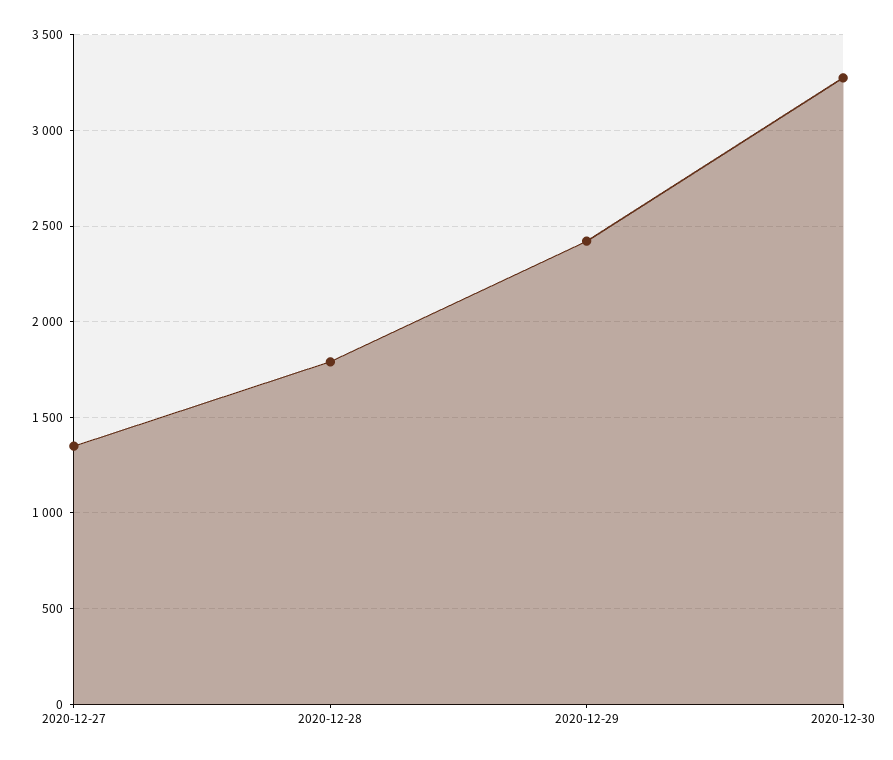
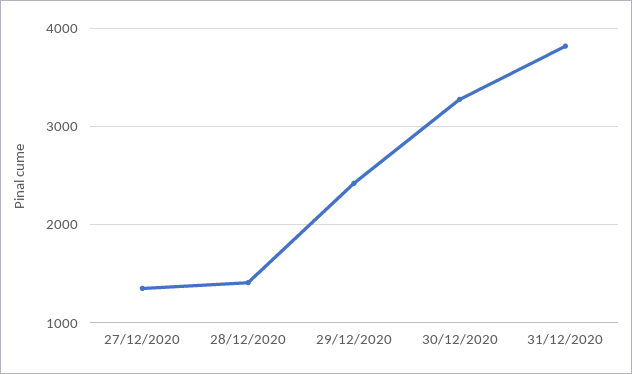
2020-12-28: 1800 -> 1400
31/12/2020: none -> 3800

